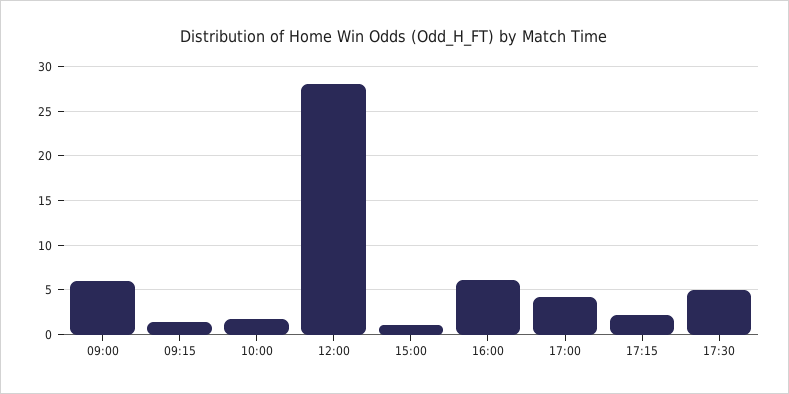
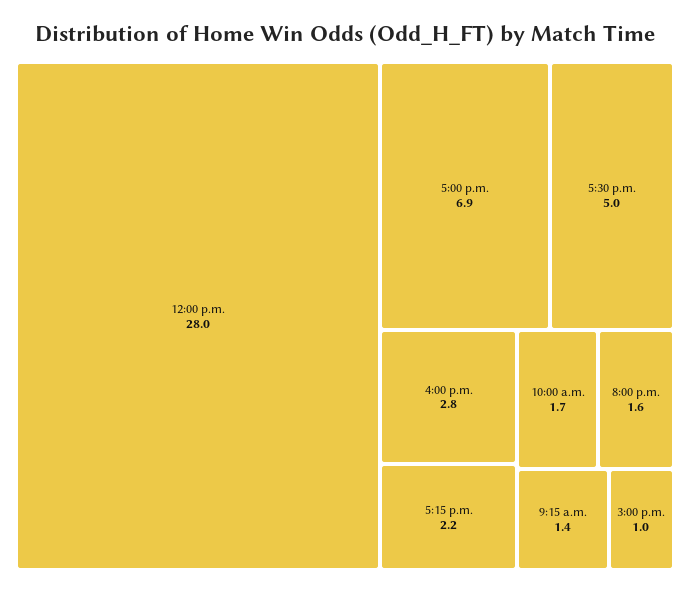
09:00: 6 -> none
16:00: 6 -> 2.8
17:00: 4 -> 6.9
8:00 p.m.: none -> 1.6

